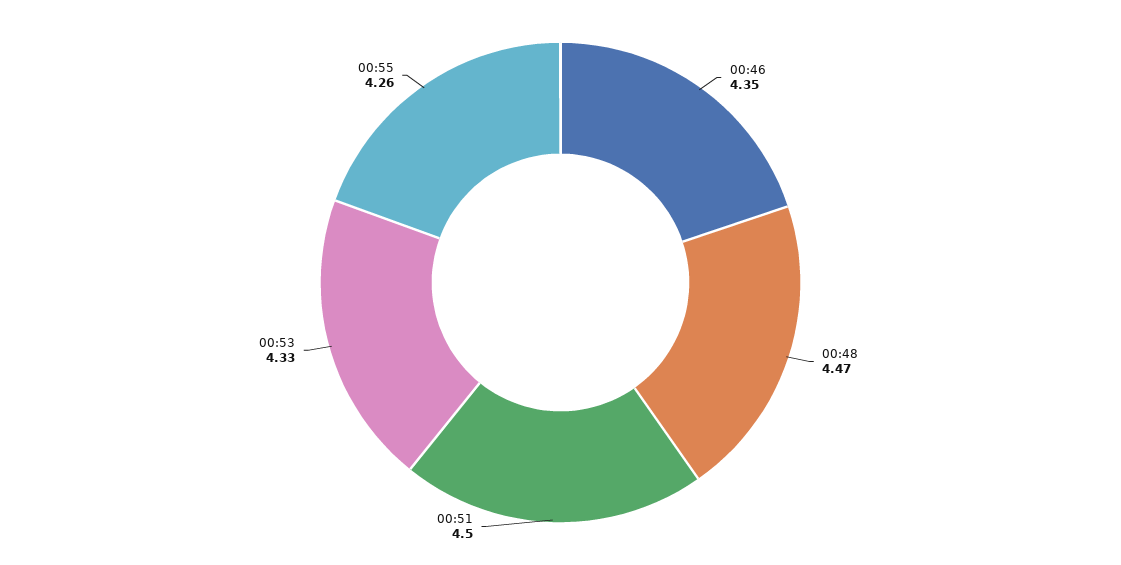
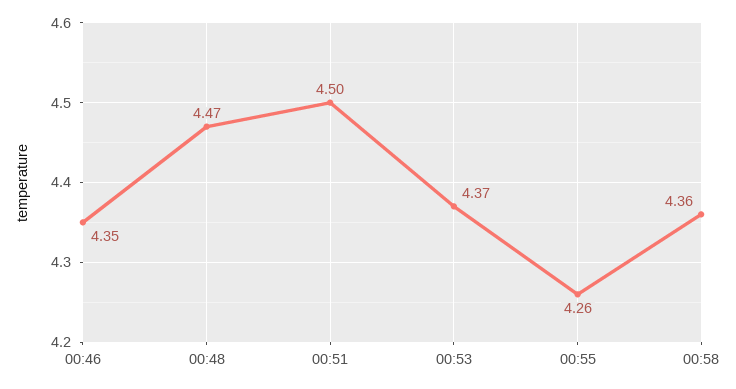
00:53: 4.33 -> 4.37
00:58: none -> 4.36

